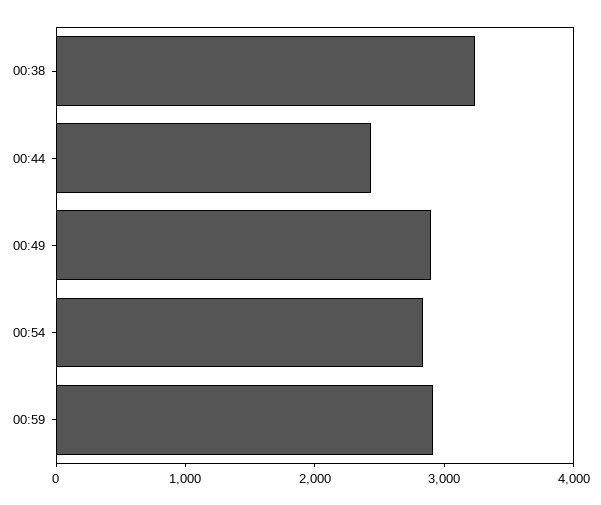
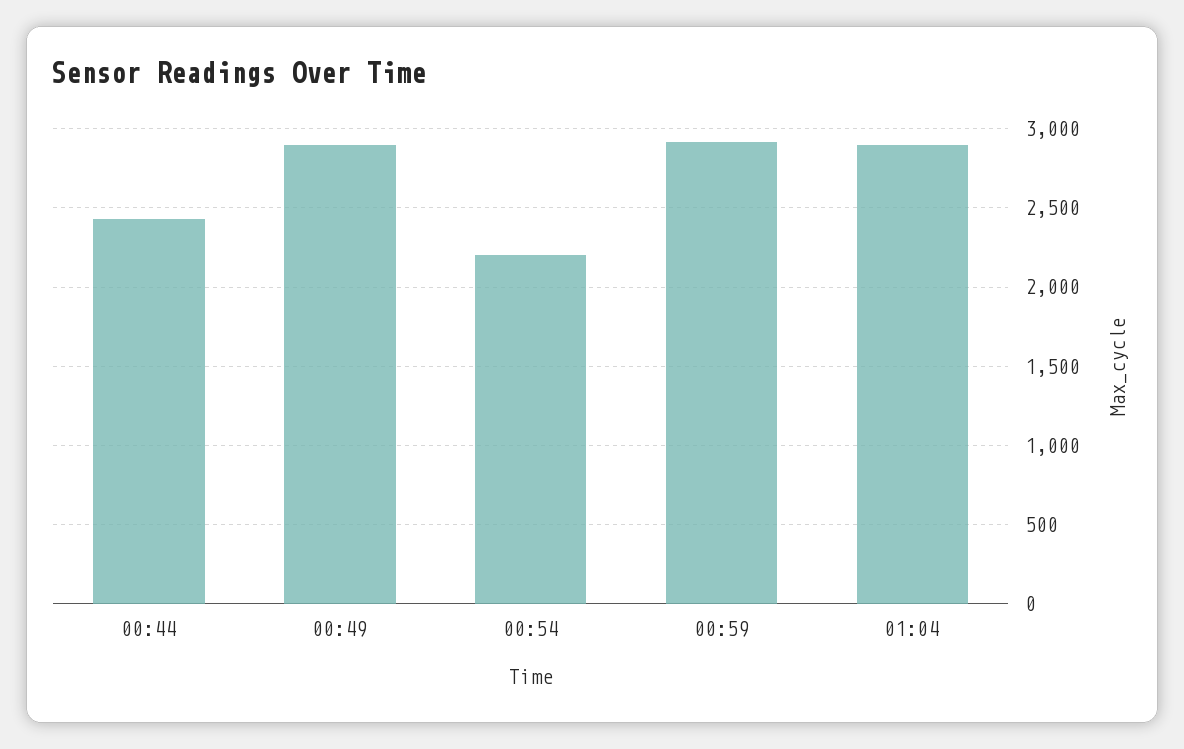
00:38: 3200 -> none
00:54: 2800 -> 2200
01:04: none -> 2900

